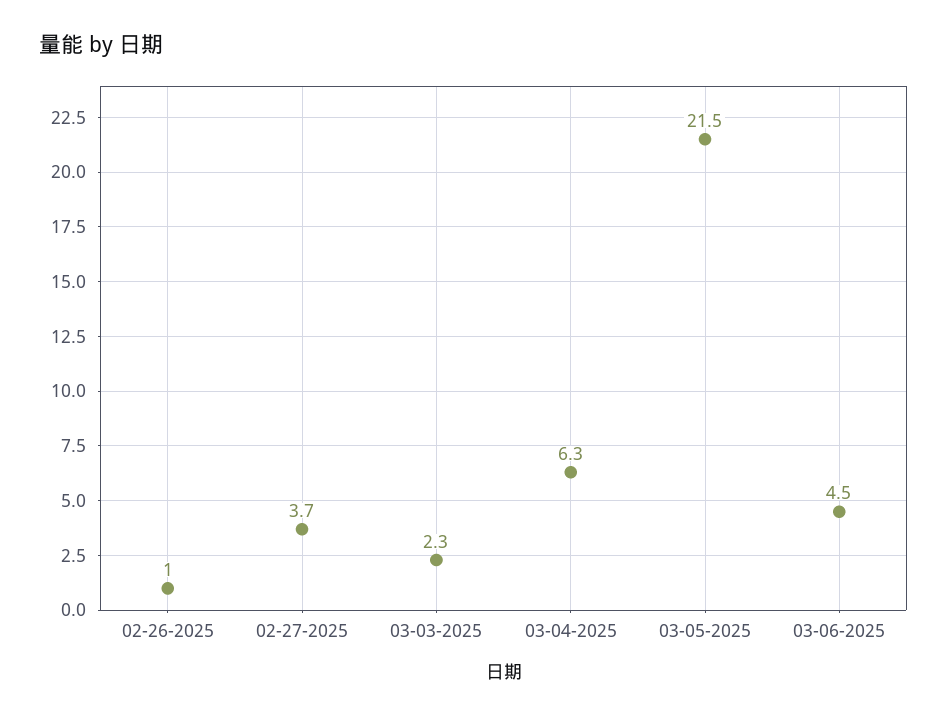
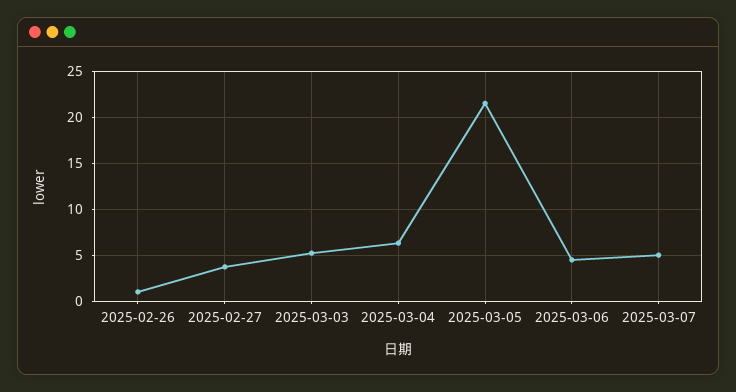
03-03-2025: 2.3 -> 5
2025-03-07: none -> 5

